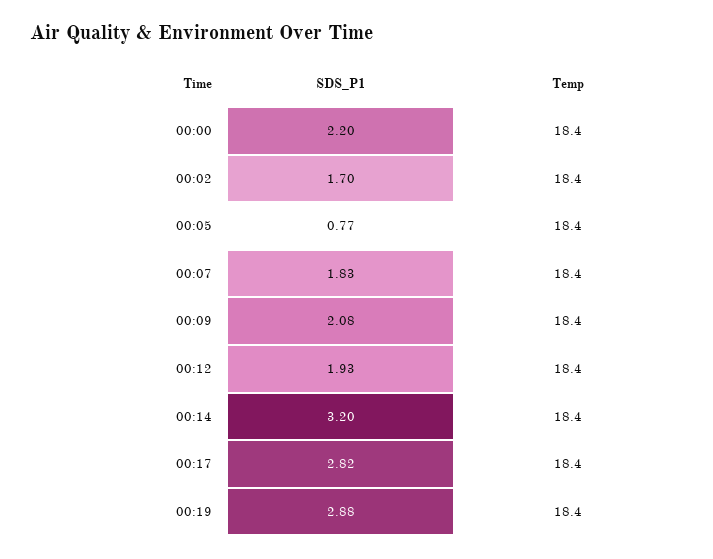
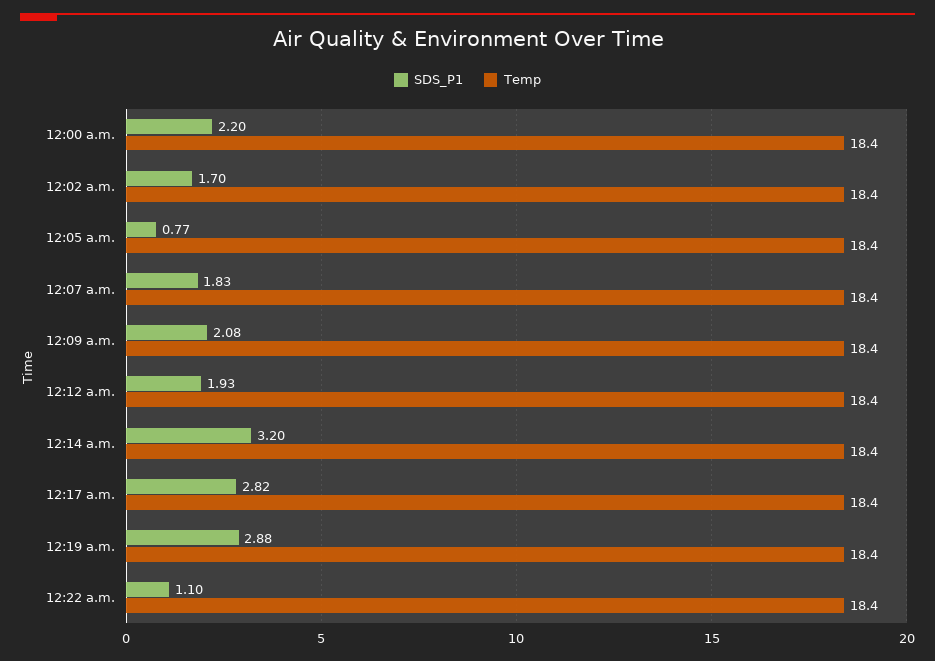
SDS_P1, 12:22 a.m.: none -> 1.1
Temp, 12:22 a.m.: none -> 18.4

